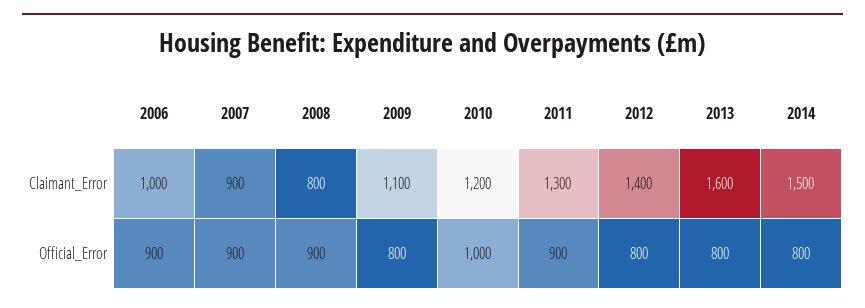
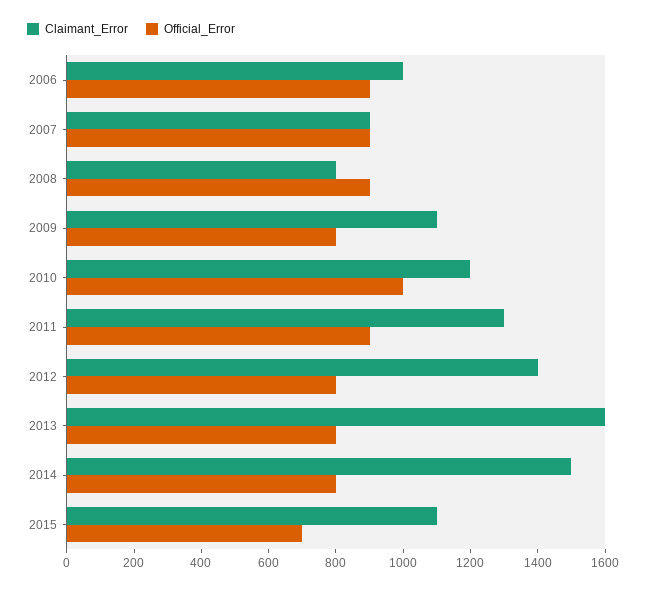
Claimant_Error, 2015: none -> 1100
Official_Error, 2015: none -> 700

